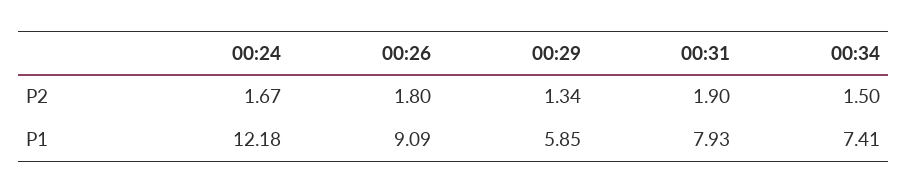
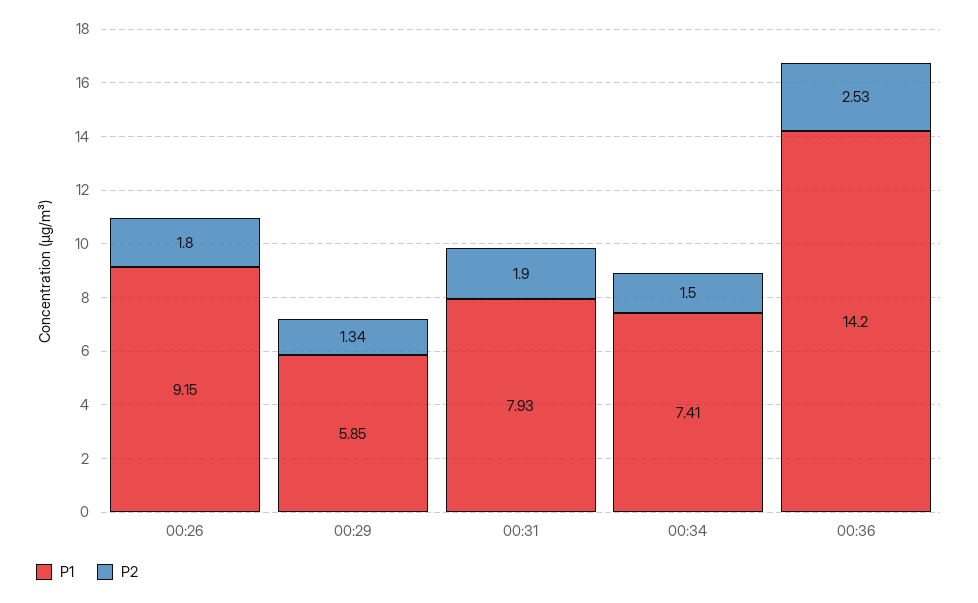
P2, 00:24: 1.67 -> none
P1, 00:24: 12.18 -> none
P1, 00:26: 9.09 -> 9.15
P1, 00:36: none -> 14.2
P2, 00:36: none -> 2.53

